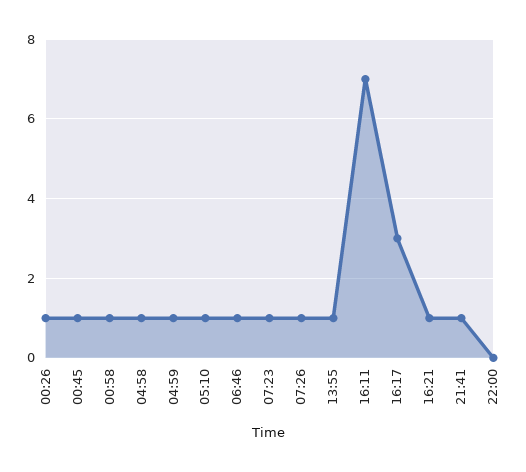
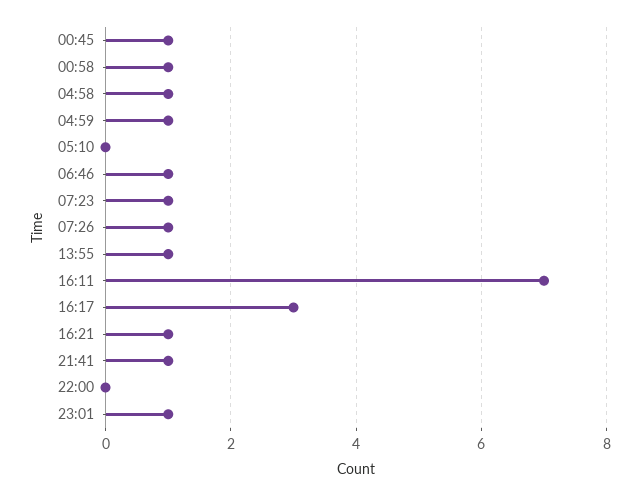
00:26: 1 -> none
05:10: 1 -> 0
23:01: none -> 1

